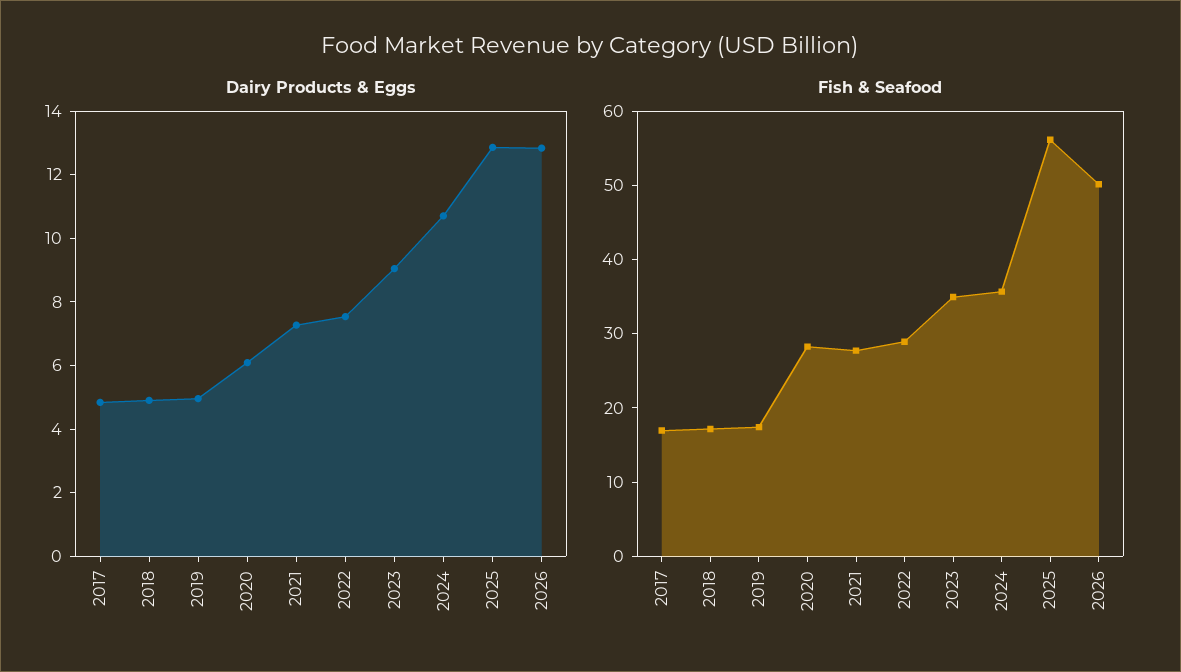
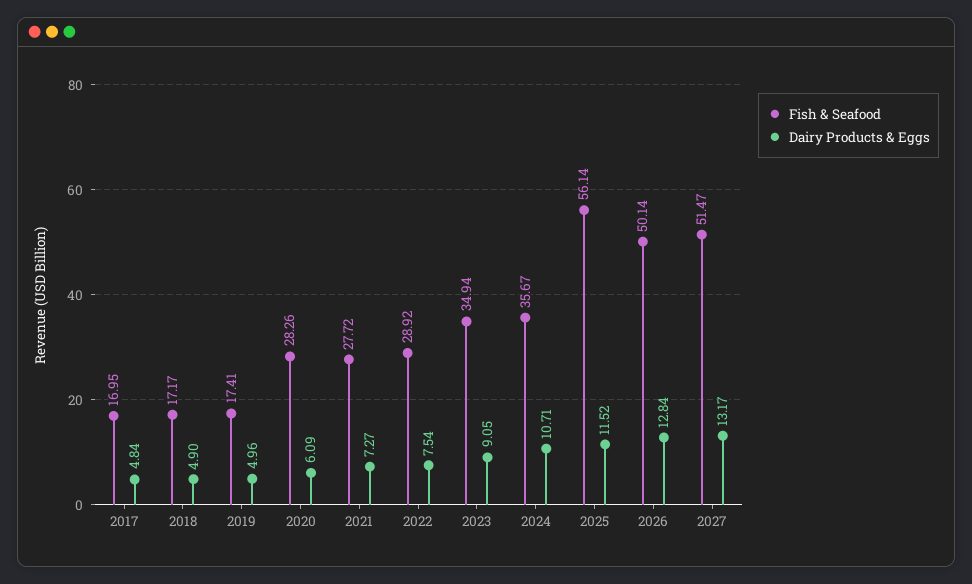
Dairy Products & Eggs, 2025: 13 -> 11.52
Fish & Seafood, 2027: none -> 51.47
Dairy Products & Eggs, 2027: none -> 13.17

